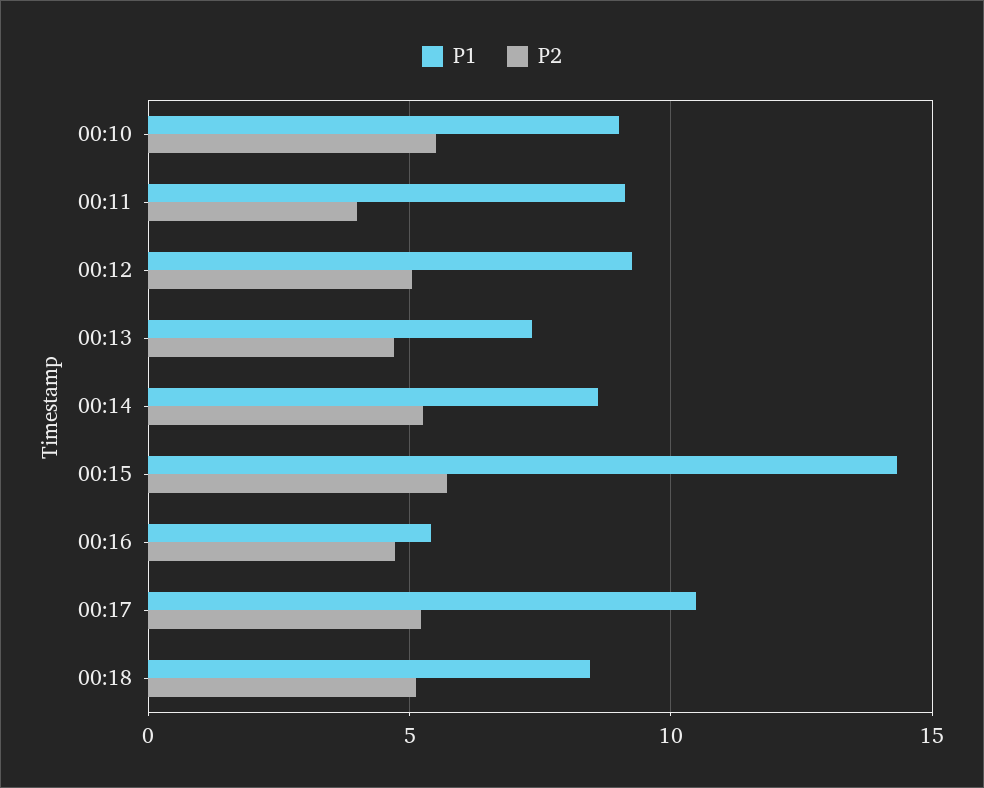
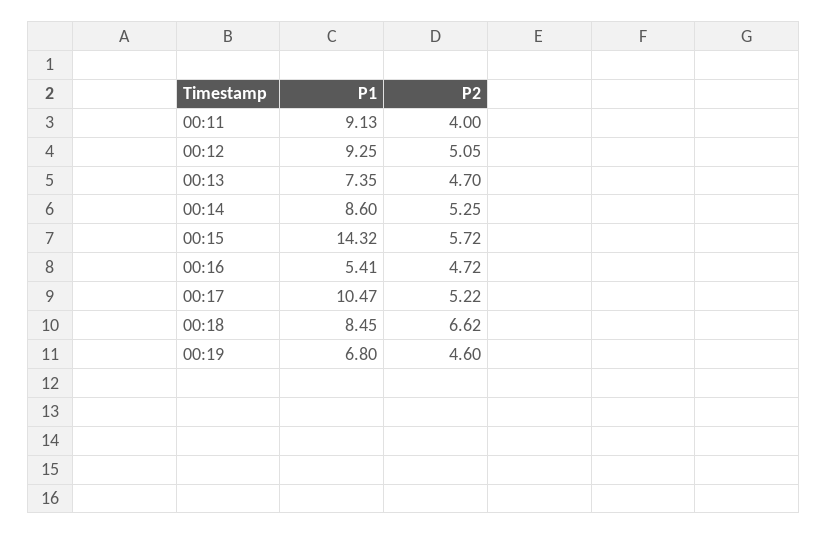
P1, 00:10: 9 -> none
P2, 00:10: 5.5 -> none
P2, 00:18: 5 -> 6.62
P1, 00:19: none -> 6.8
P2, 00:19: none -> 4.6

